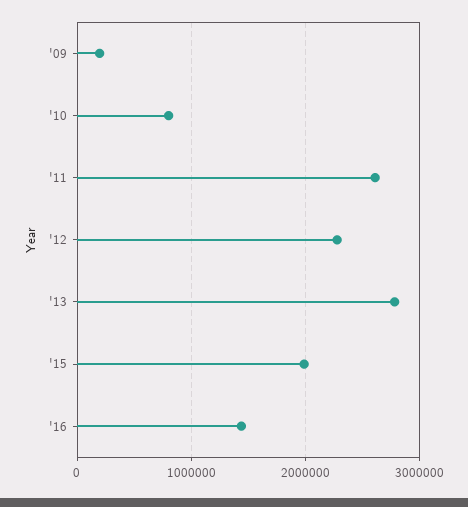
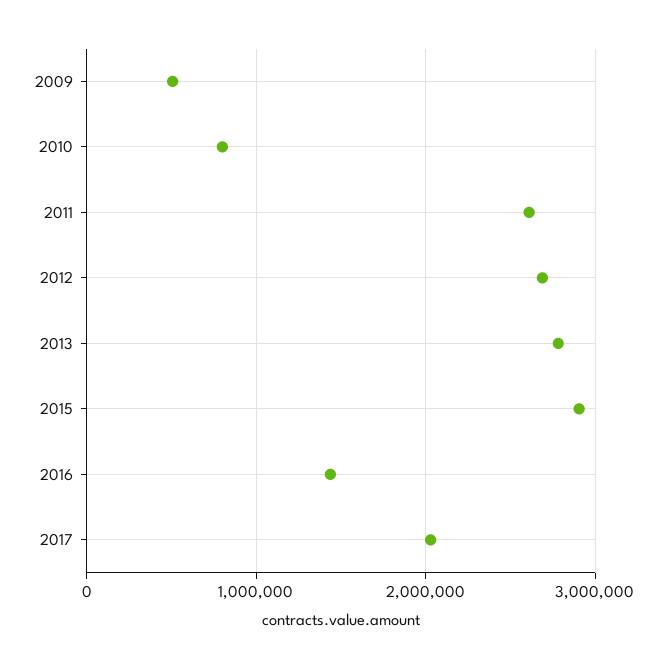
'09: 200000 -> 500000
'12: 2300000 -> 2700000
'15: 2000000 -> 2900000
2017: none -> 2000000

